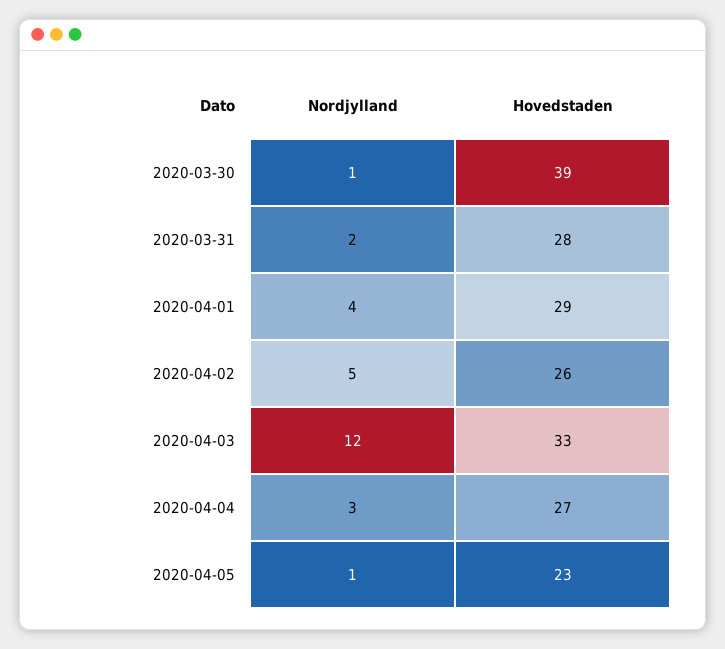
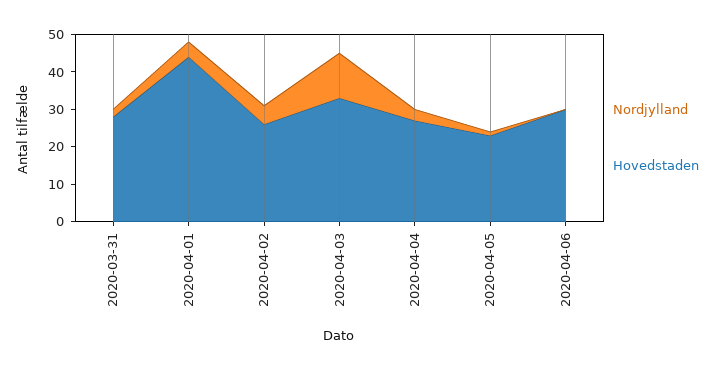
Nordjylland, 2020-03-30: 1 -> none
Hovedstaden, 2020-03-30: 39 -> none
Hovedstaden, 2020-04-01: 29 -> 45
Nordjylland, 2020-04-06: none -> 0
Hovedstaden, 2020-04-06: none -> 30

